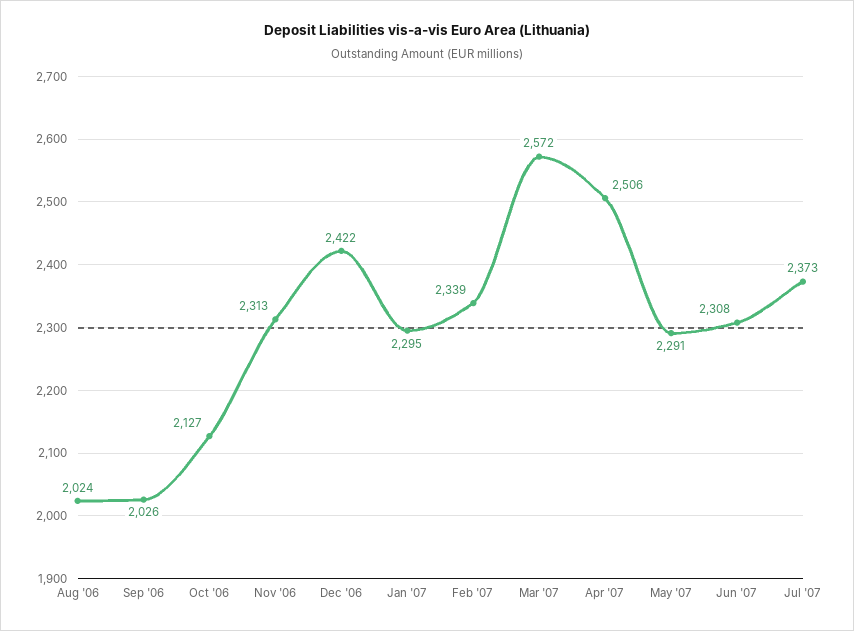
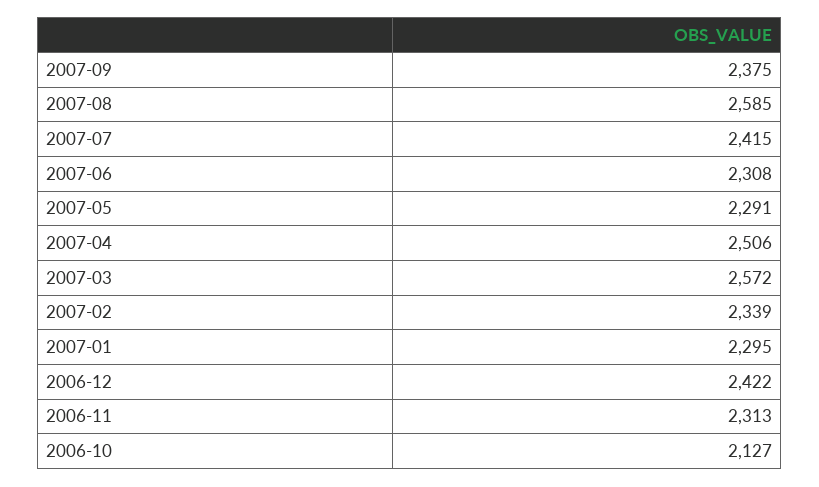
Aug '06: 2024 -> none
Sep '06: 2026 -> none
Jul '07: 2373 -> 2415
2007-09: none -> 2375
2007-08: none -> 2585

